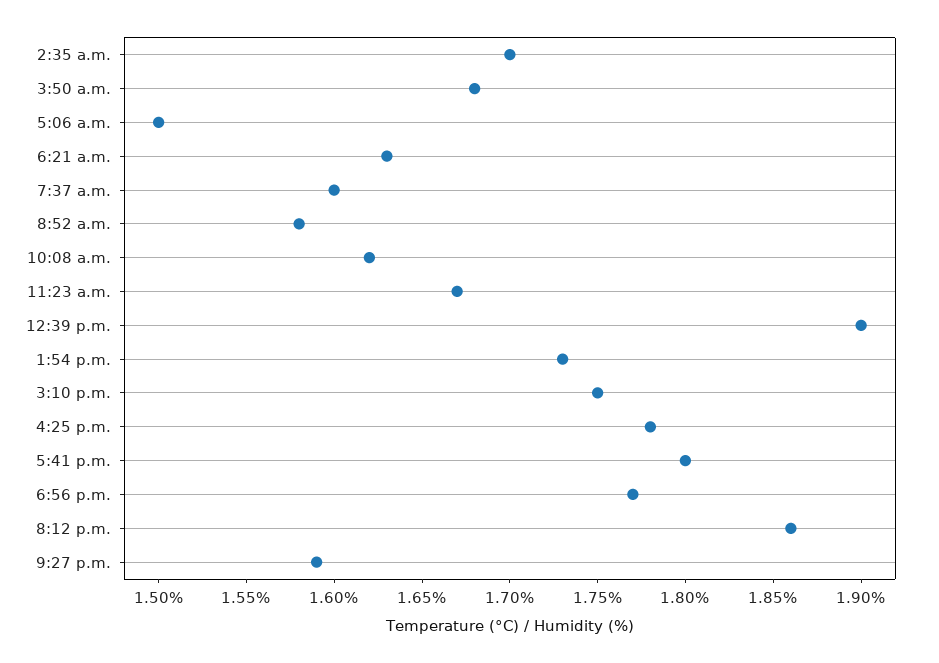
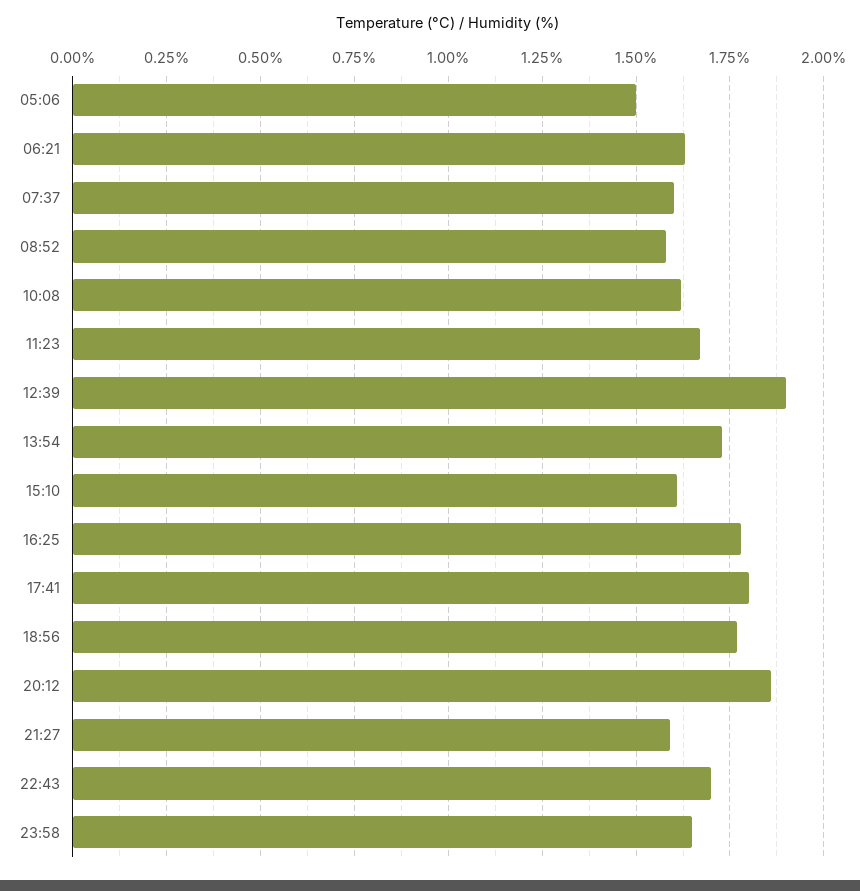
2:35 a.m.: 1.7 -> none
3:50 a.m.: 1.68 -> none
3:10 p.m.: 1.75 -> 1.6
22:43: none -> 1.7
23:58: none -> 1.65

